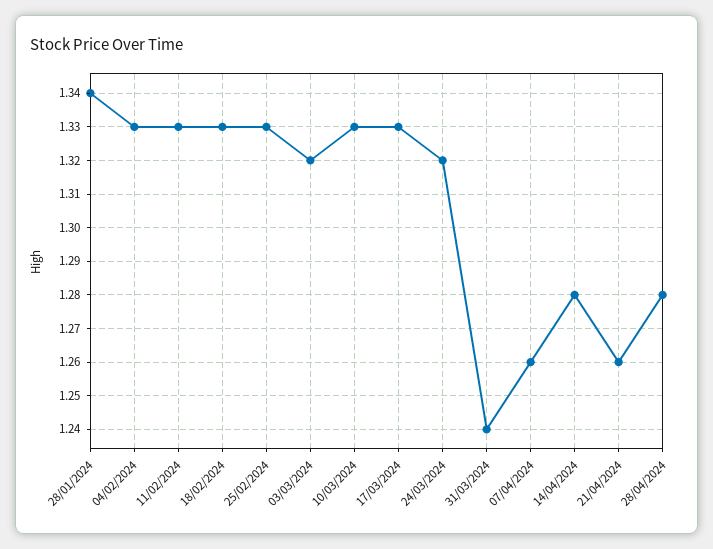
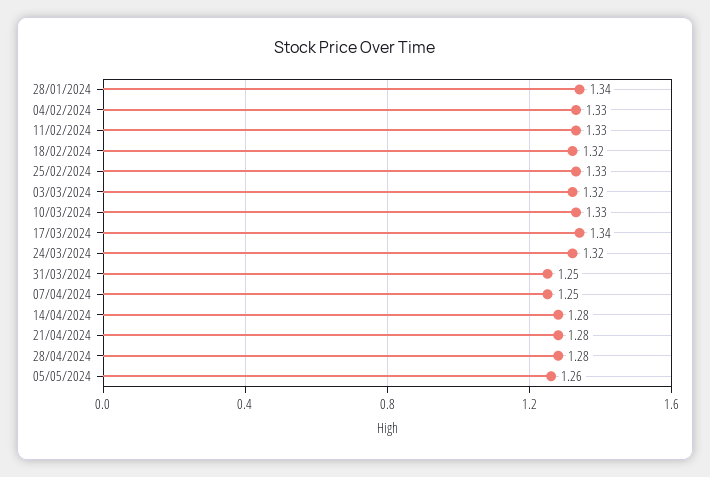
18/02/2024: 1.33 -> 1.32
17/03/2024: 1.33 -> 1.34
31/03/2024: 1.24 -> 1.25
07/04/2024: 1.26 -> 1.25
21/04/2024: 1.26 -> 1.28
05/05/2024: none -> 1.26

